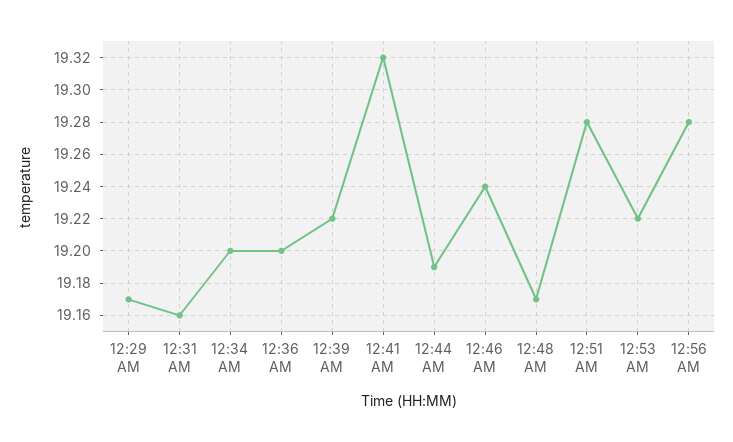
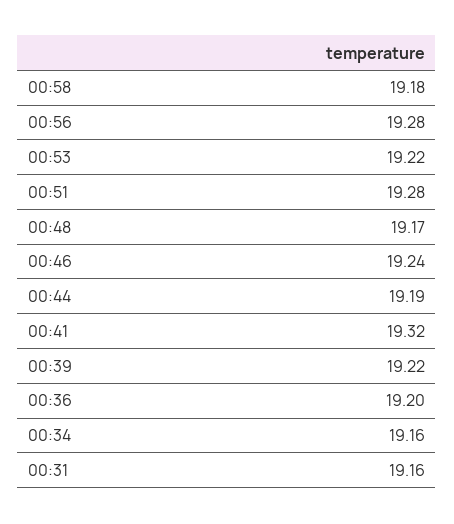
12:29 AM: 19.17 -> none
12:34 AM: 19.2 -> 19.16
00:58: none -> 19.18

